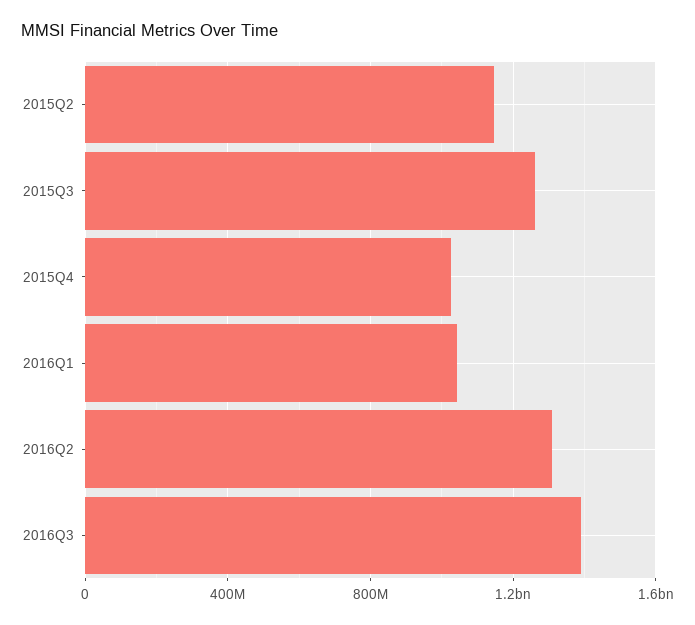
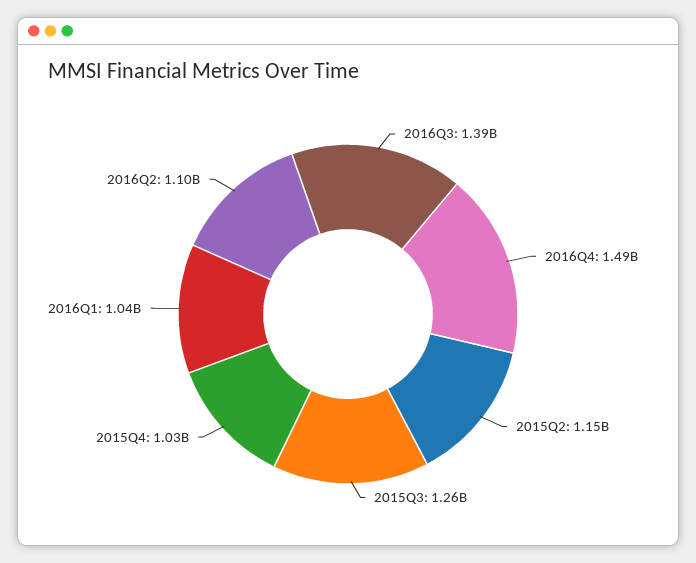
2016Q2: 1300000000 -> 1100000000
2016Q4: none -> 1490000000

